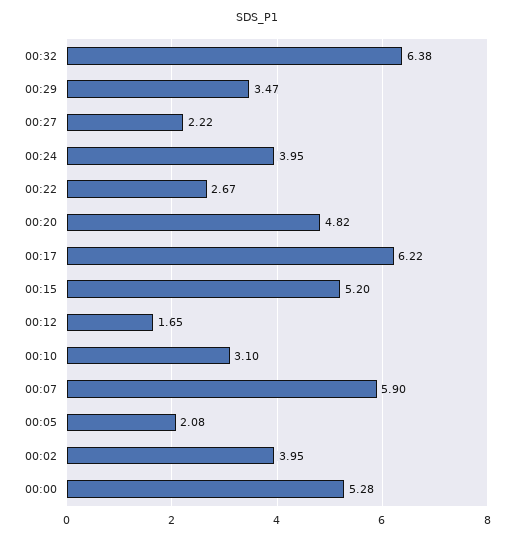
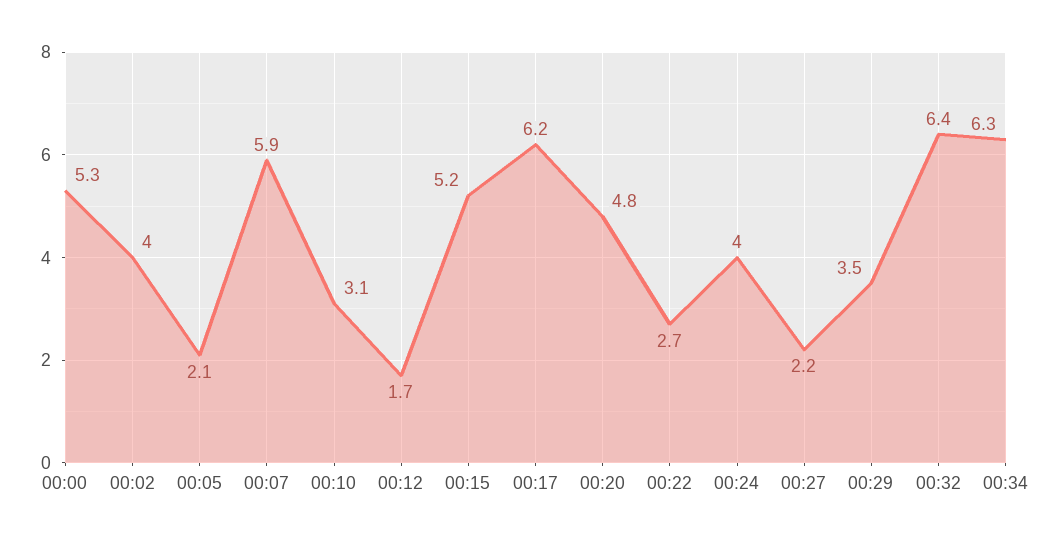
00:34: none -> 6.3

